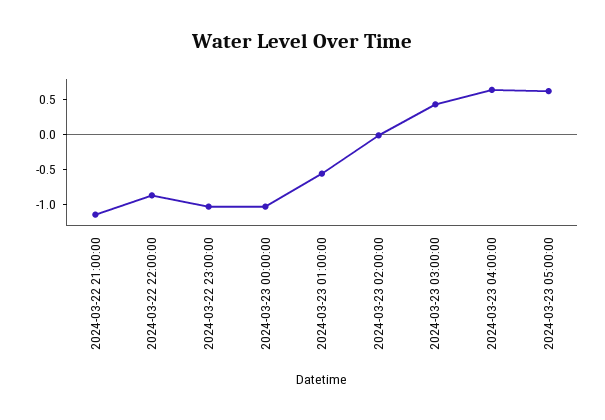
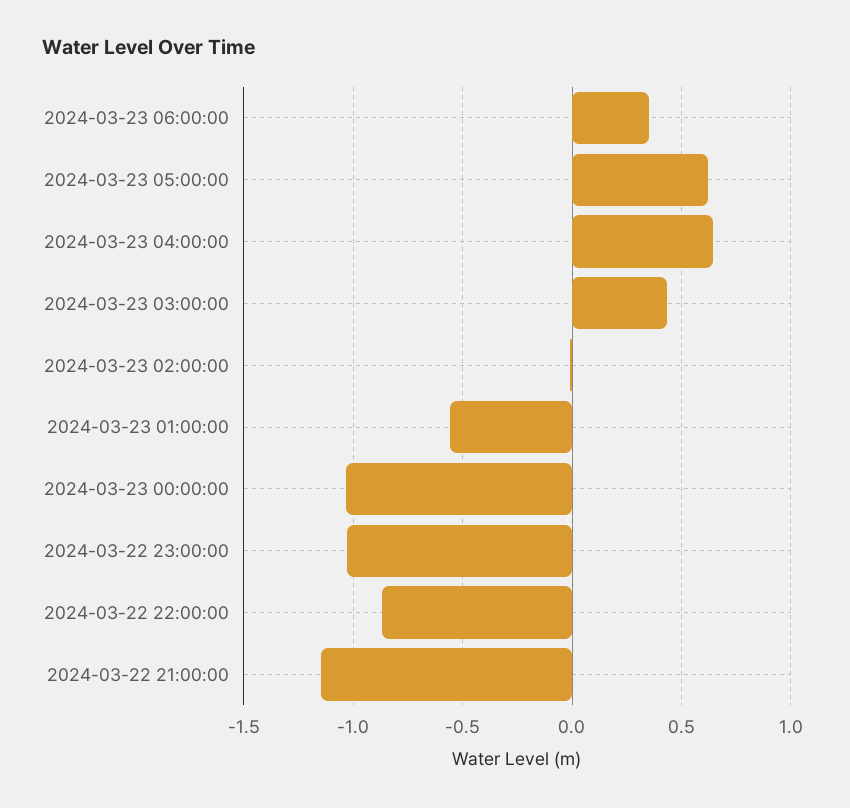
2024-03-23 06:00:00: none -> 0.35

